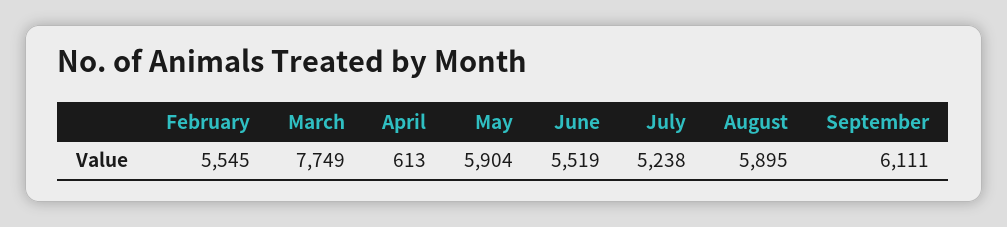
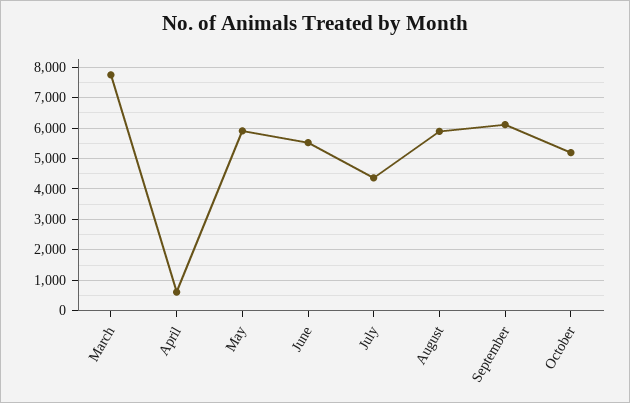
February: 5545 -> none
July: 5238 -> 4400
October: none -> 5200

